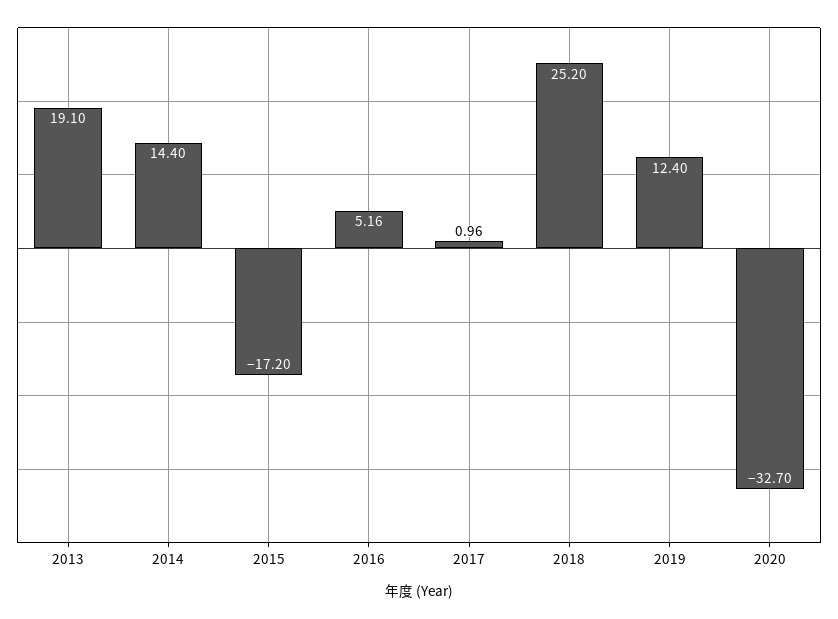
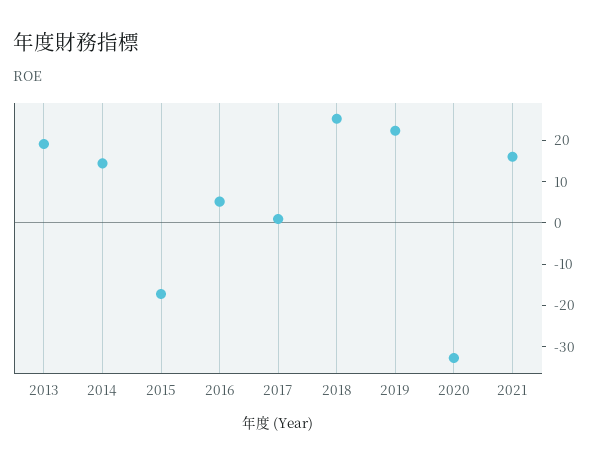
2019: 12.4 -> 22
2021: none -> 16

